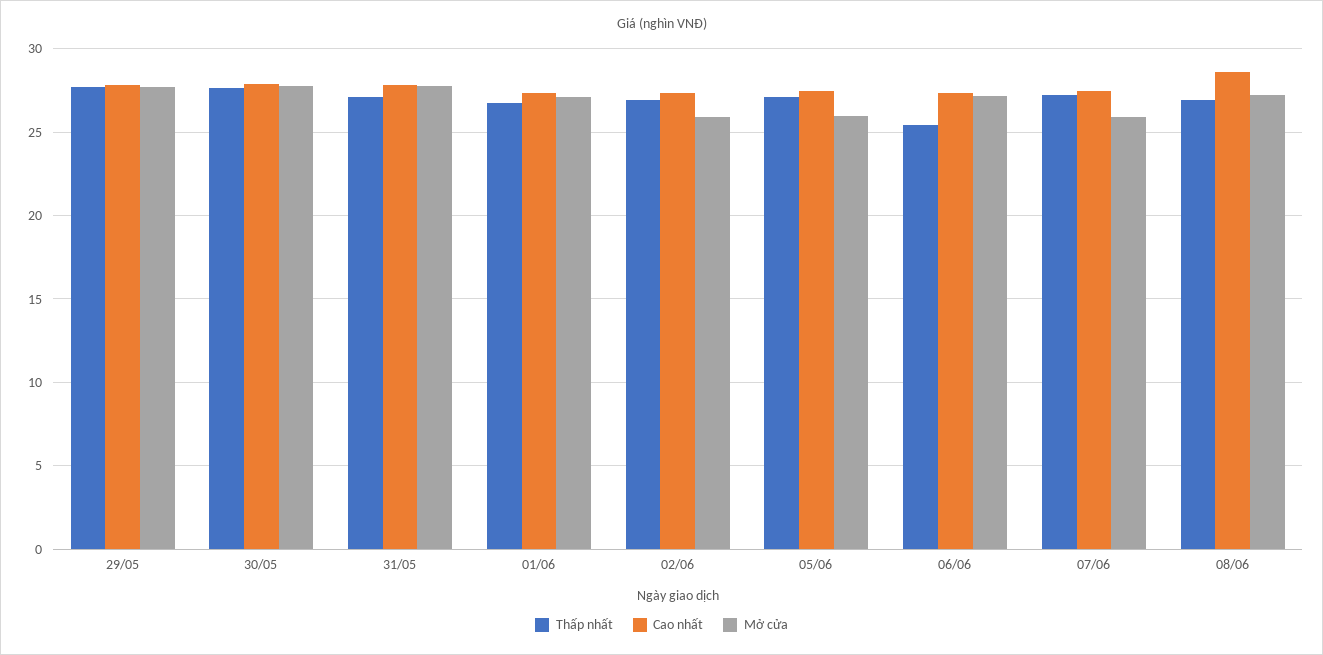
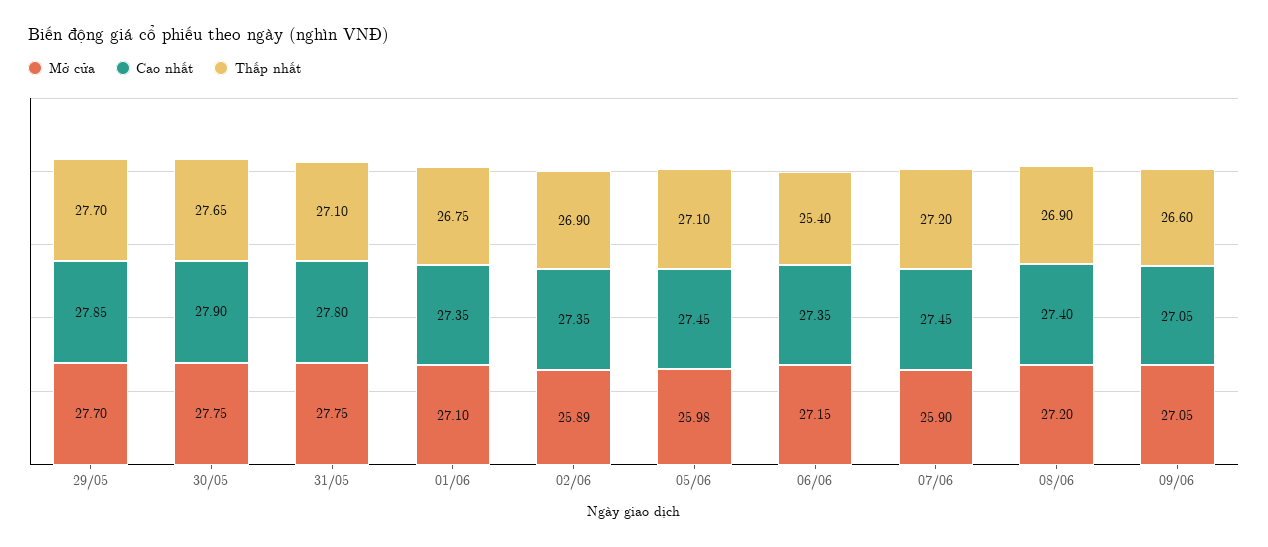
Cao nhất, 08/06: 28.5 -> 27.4
Mở cửa, 09/06: none -> 27.05
Cao nhất, 09/06: none -> 27.05
Thấp nhất, 09/06: none -> 26.6

